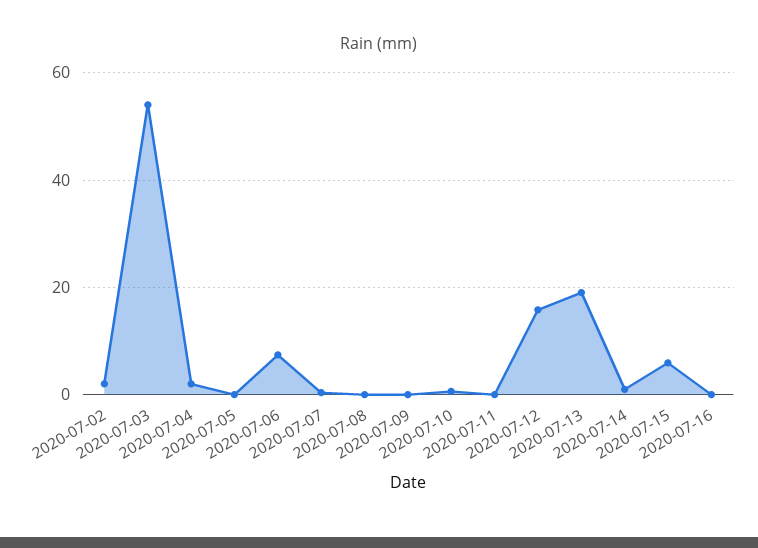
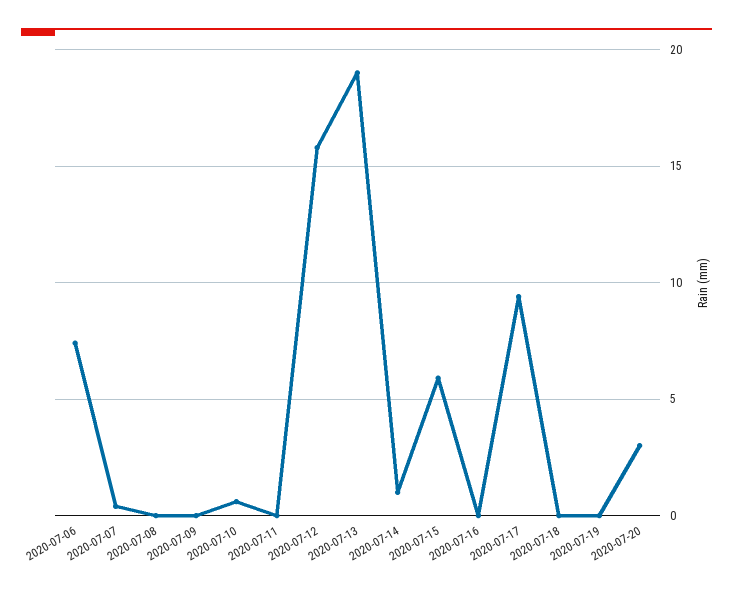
2020-07-02: 2 -> none
2020-07-03: 54 -> none
2020-07-04: 2 -> none
2020-07-05: 0 -> none
2020-07-17: none -> 9.5
2020-07-18: none -> 0
2020-07-19: none -> 0
2020-07-20: none -> 3

